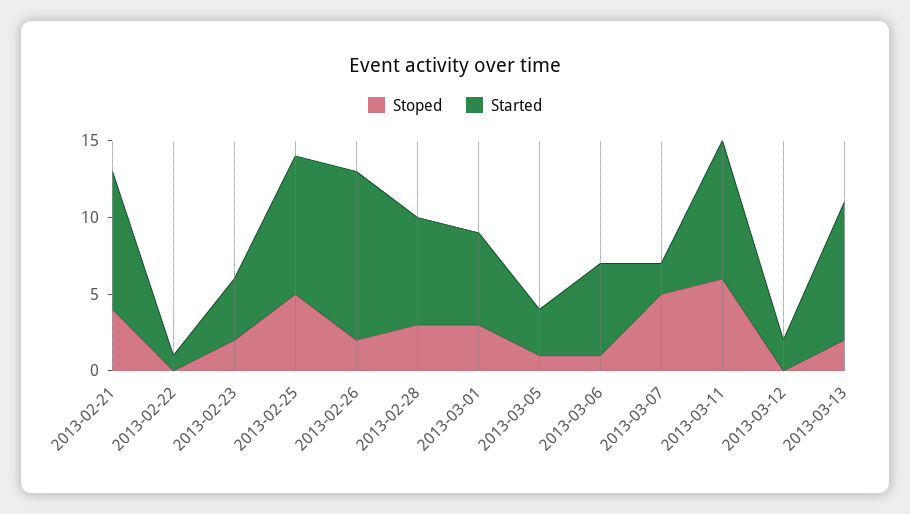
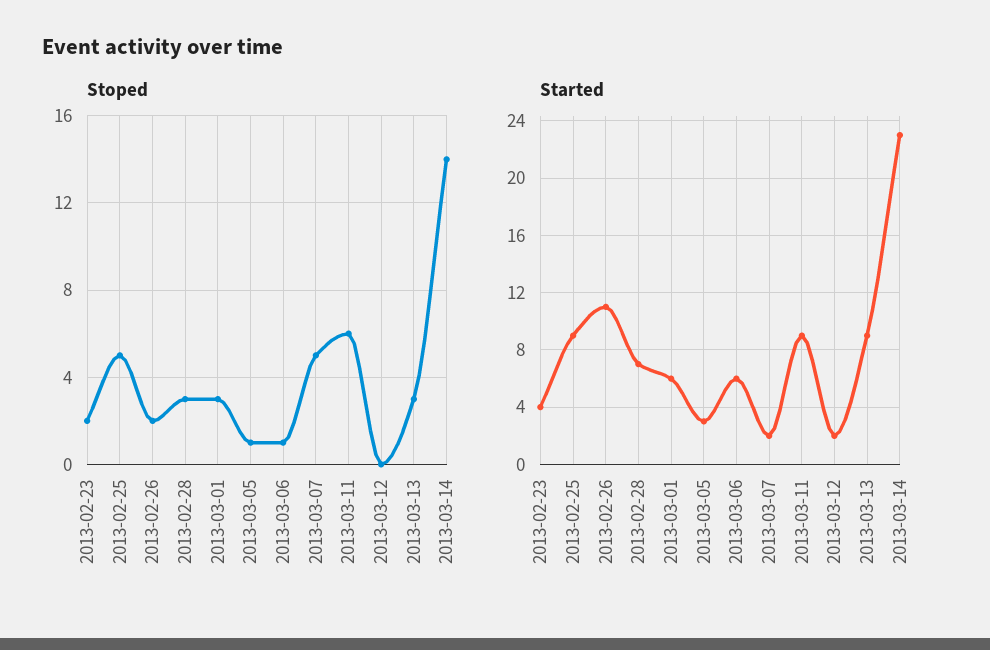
Stoped, 2013-02-21: 4 -> none
Started, 2013-02-21: 9 -> none
Stoped, 2013-02-22: 0 -> none
Started, 2013-02-22: 1 -> none
Stoped, 2013-03-13: 2 -> 3
Stoped, 2013-03-14: none -> 14
Started, 2013-03-14: none -> 23

